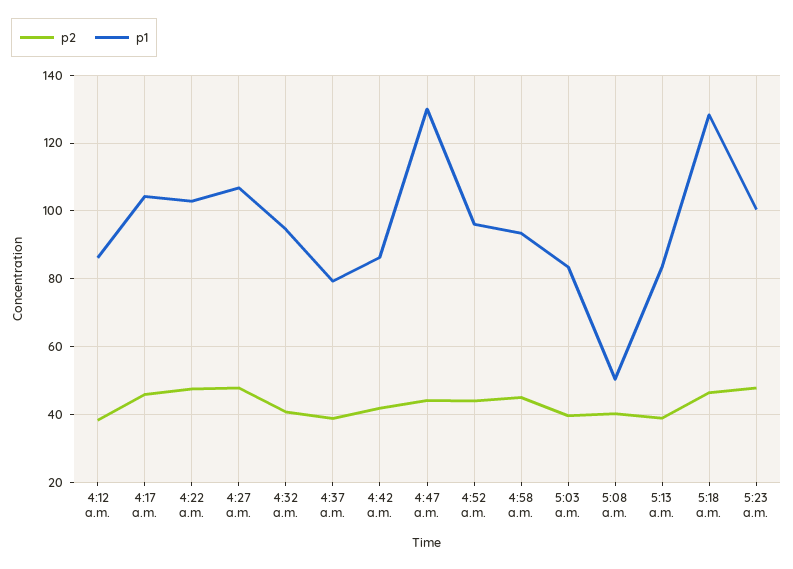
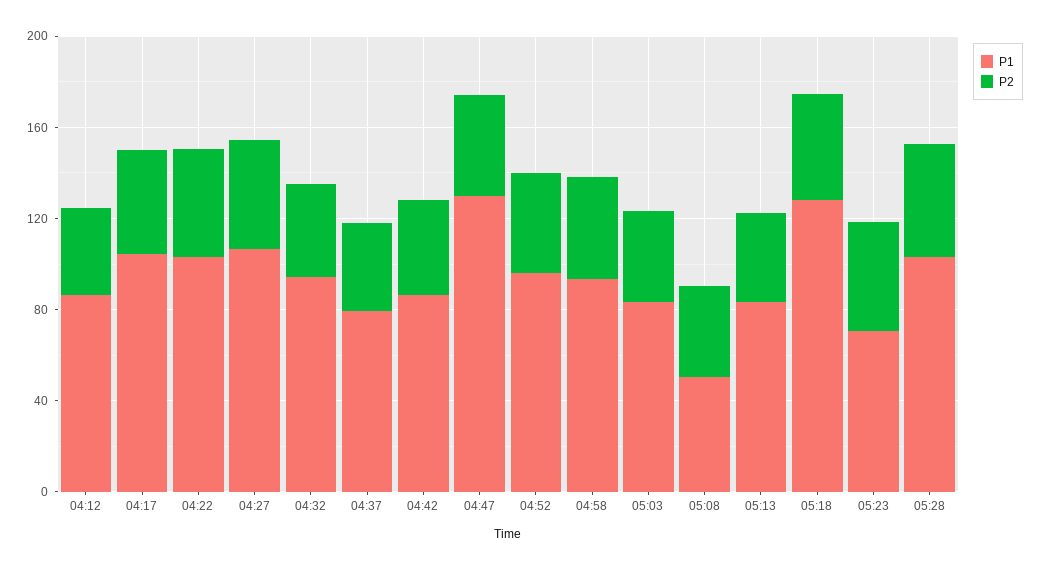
p1, 5:23 a.m.: 100 -> 70
p1, 05:28: none -> 100
p2, 05:28: none -> 50

